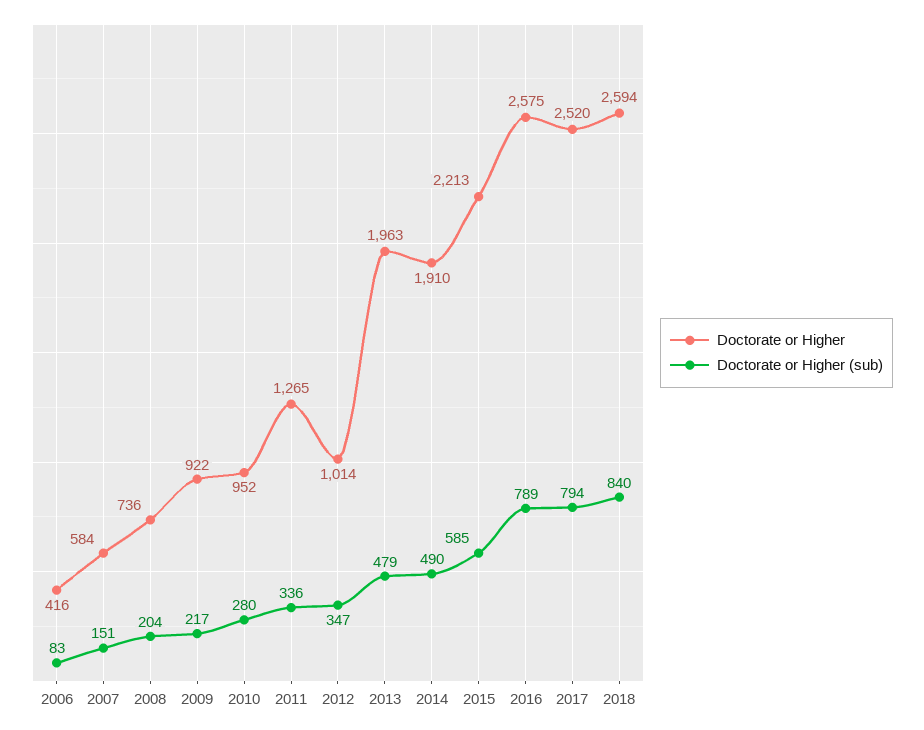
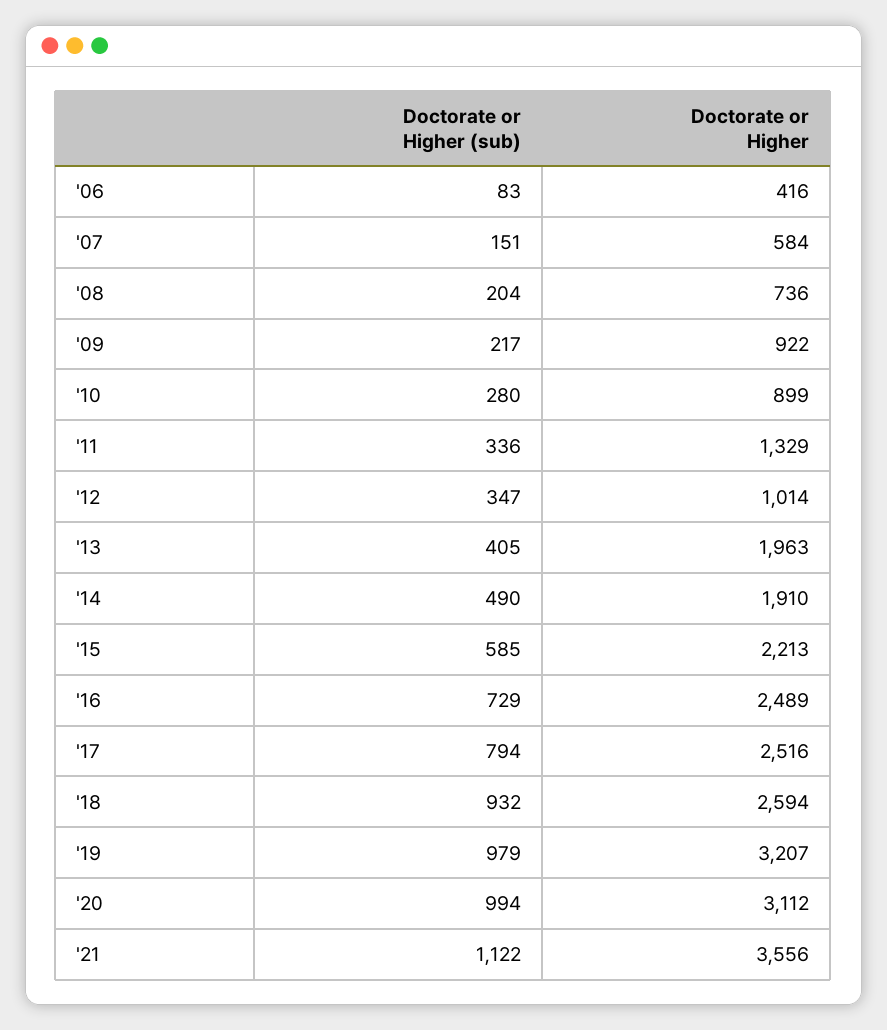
Doctorate or Higher, 2010: 952 -> 899
Doctorate or Higher, 2011: 1265 -> 1329
Doctorate or Higher (sub), 2013: 479 -> 405
Doctorate or Higher, 2016: 2575 -> 2489
Doctorate or Higher (sub), 2016: 789 -> 729
Doctorate or Higher, 2017: 2520 -> 2516
Doctorate or Higher (sub), 2018: 840 -> 932
Doctorate or Higher (sub), '19: none -> 979
Doctorate or Higher, '19: none -> 3207
Doctorate or Higher (sub), '20: none -> 994
Doctorate or Higher, '20: none -> 3112
Doctorate or Higher (sub), '21: none -> 1122
Doctorate or Higher, '21: none -> 3556

